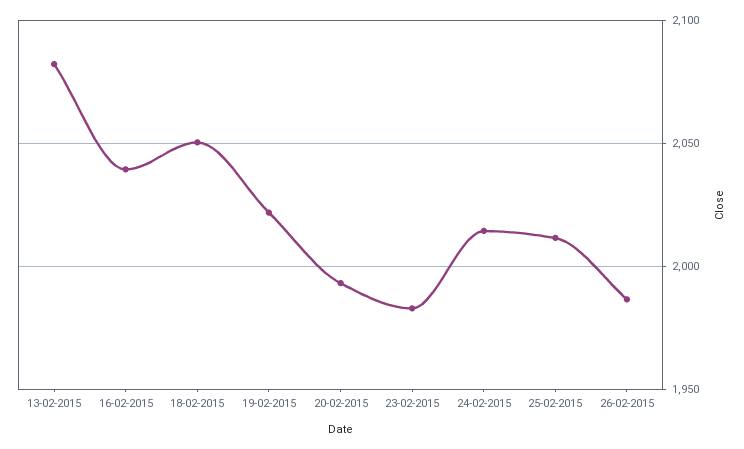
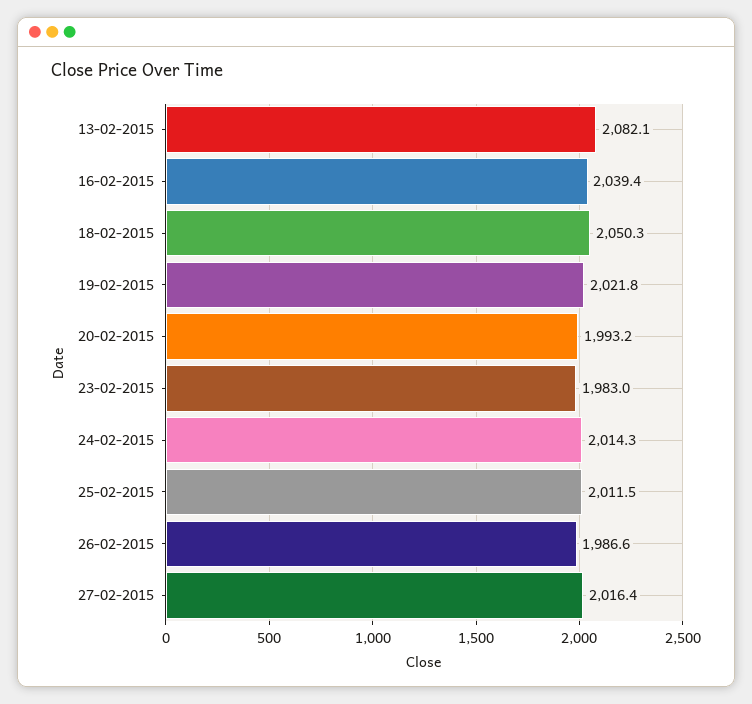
27-02-2015: none -> 2016.4

